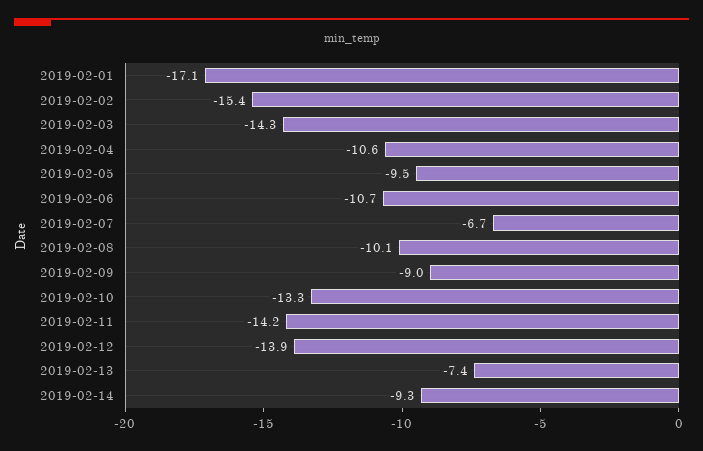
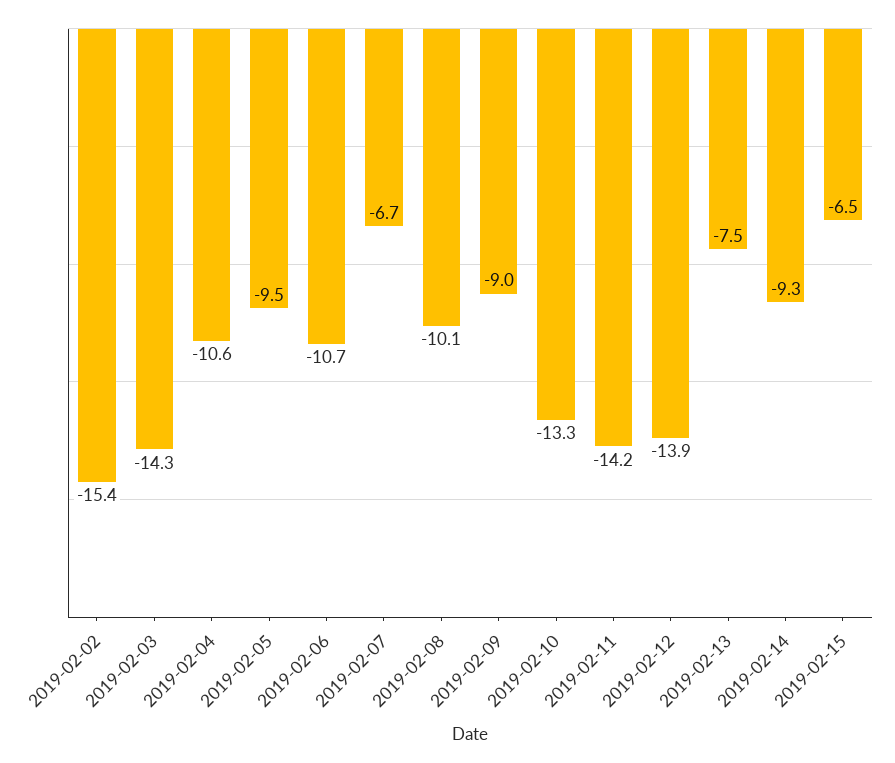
2019-02-01: -17.1 -> none
2019-02-13: -7.4 -> -7.5
2019-02-15: none -> -6.5

